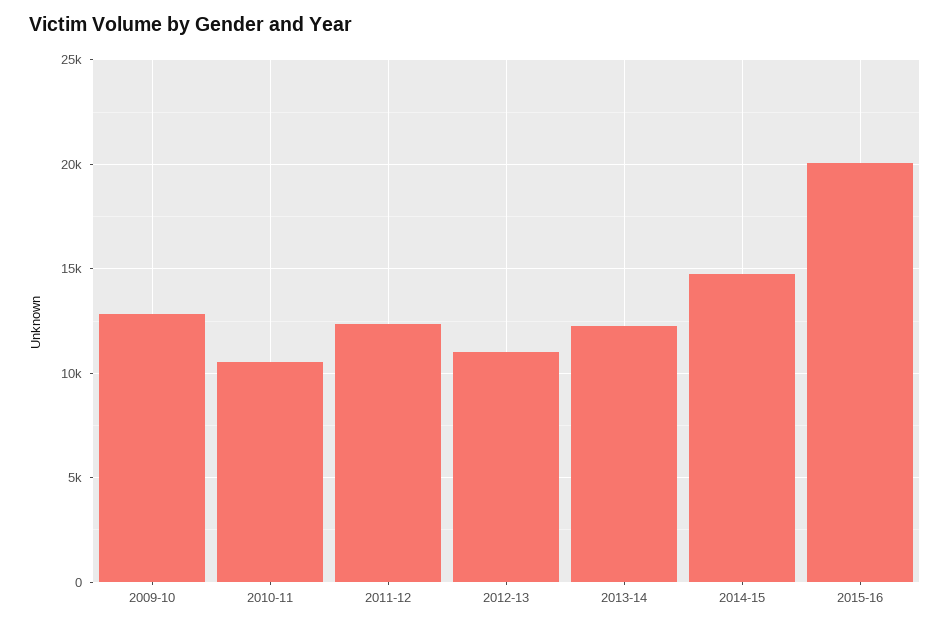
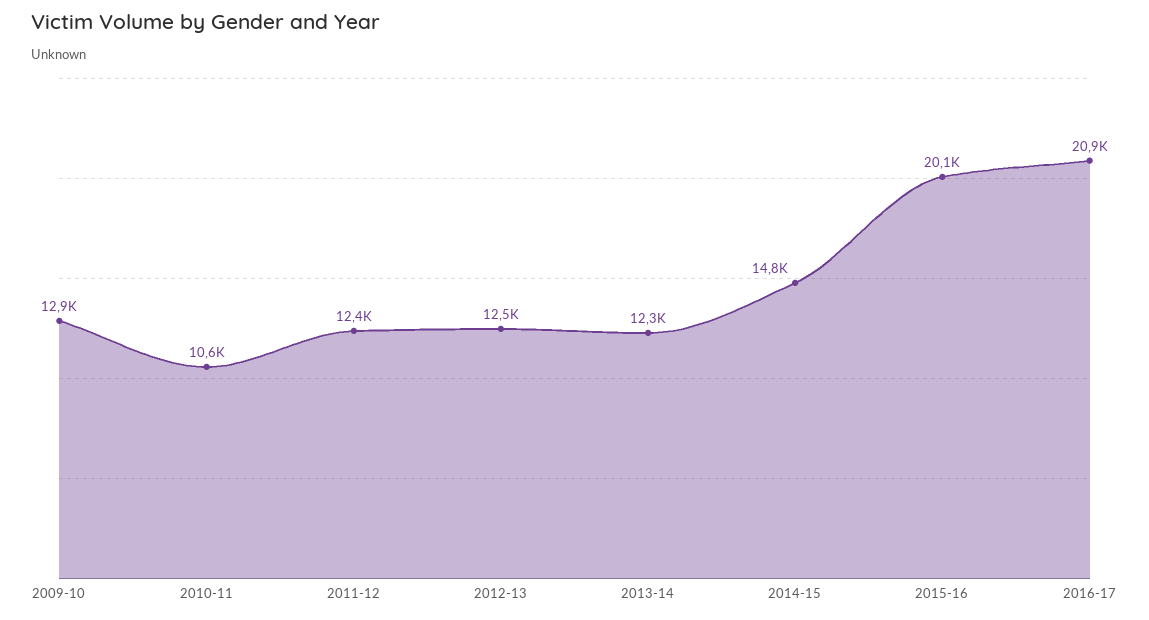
2012-13: 11000 -> 12500
2016-17: none -> 20900

